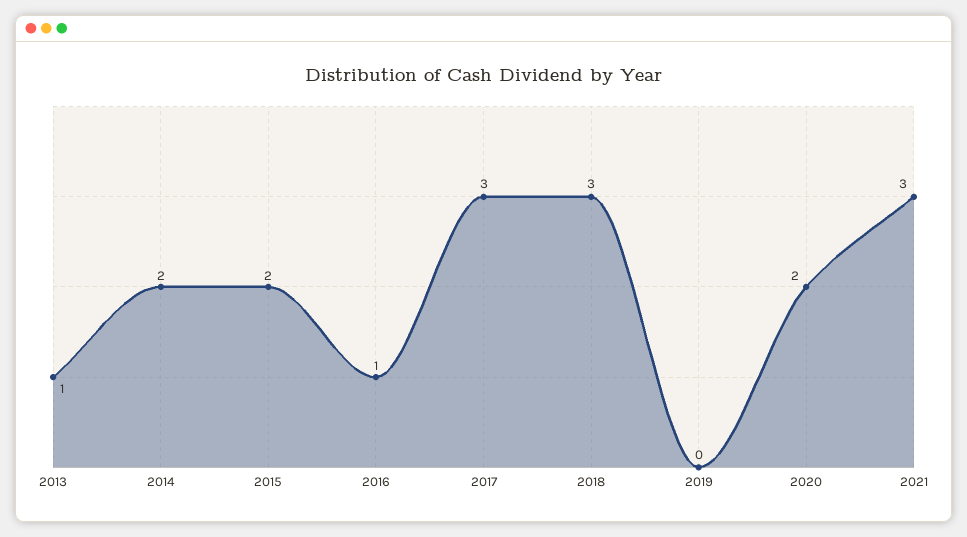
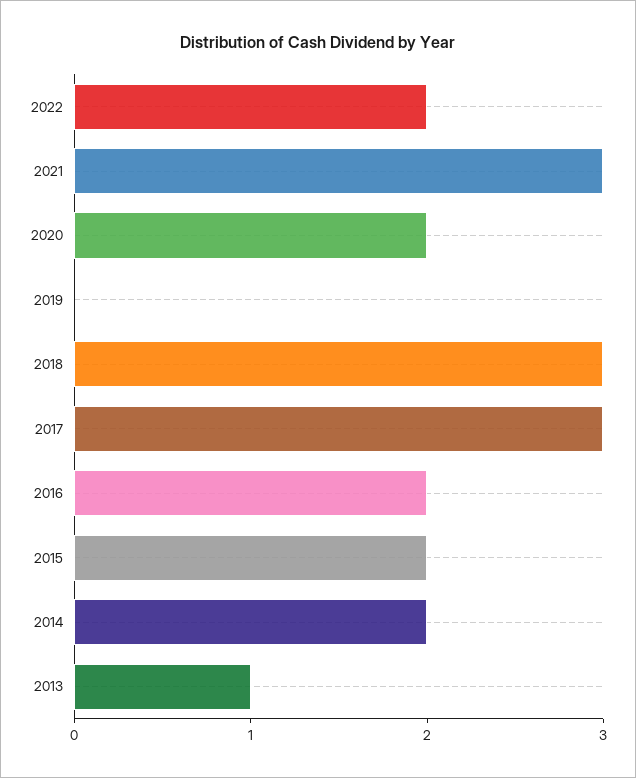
2016: 1 -> 2
2022: none -> 2

